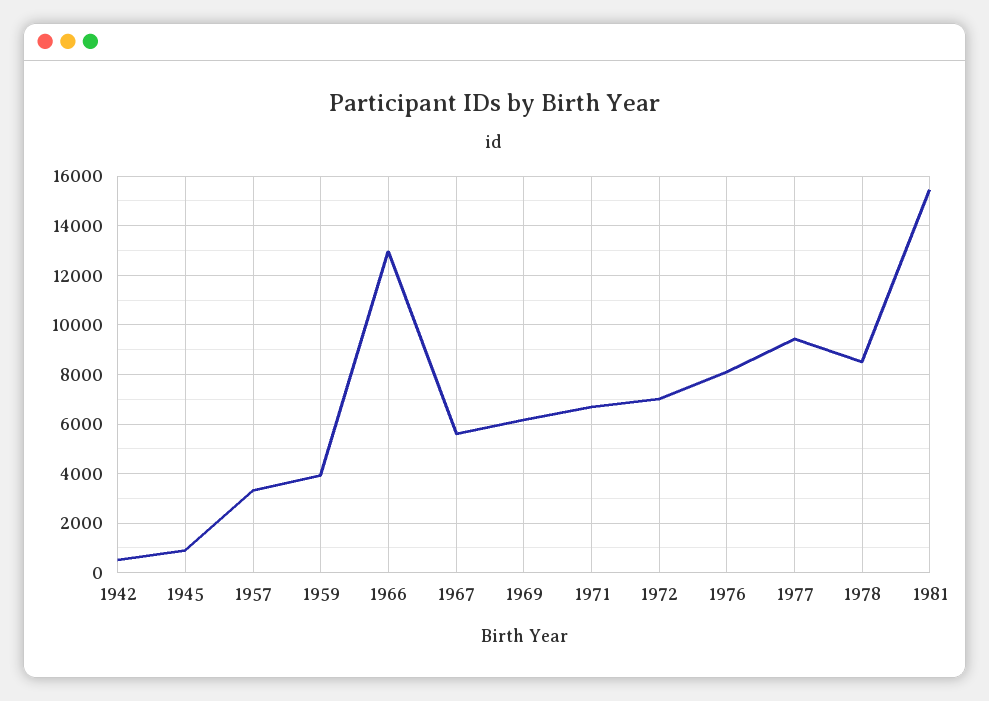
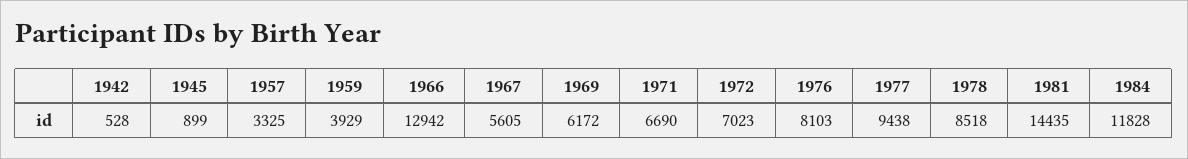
1981: 15500 -> 14435
1984: none -> 11828

